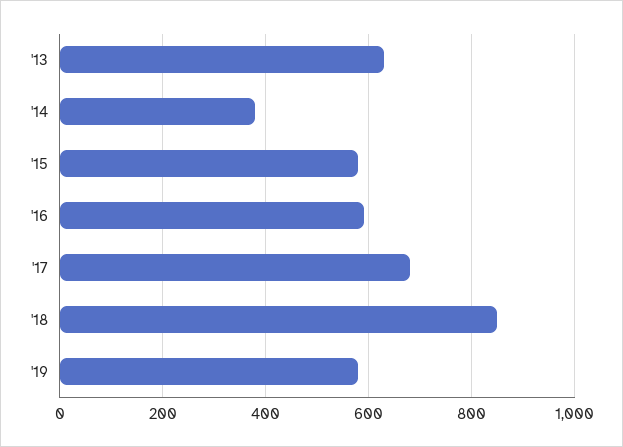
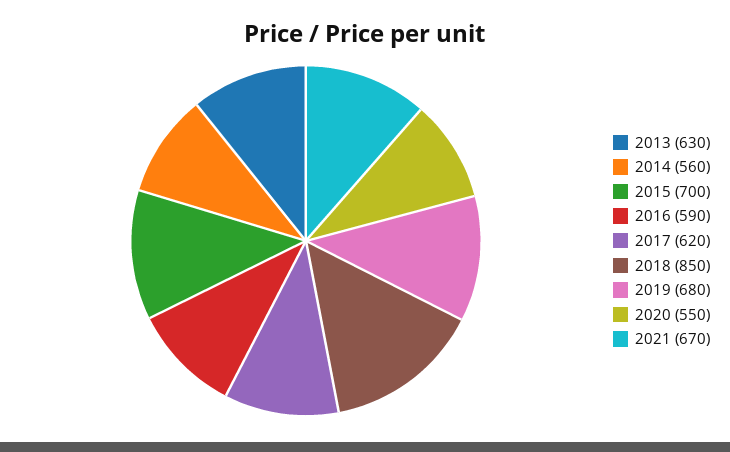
'14: 380 -> 560
'15: 580 -> 700
'17: 680 -> 620
'19: 580 -> 680
2020: none -> 550
2021: none -> 670

